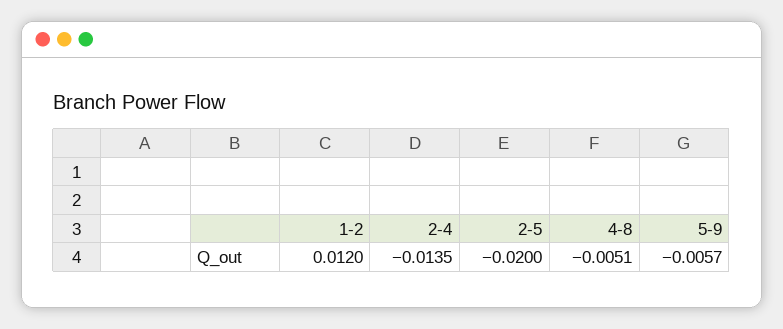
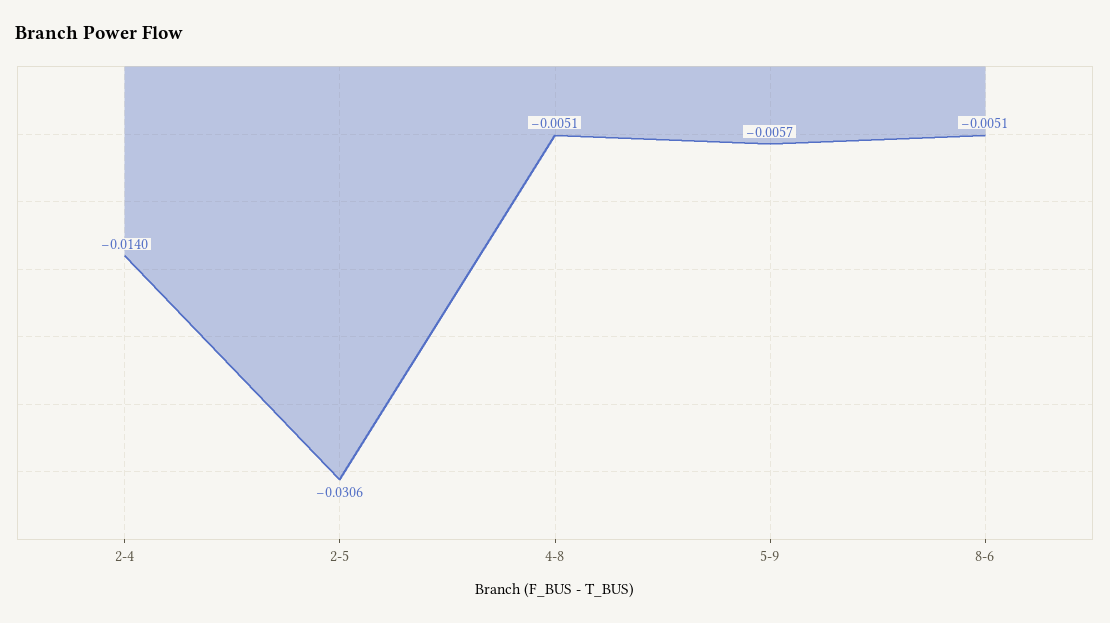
1-2: 0.012 -> none
2-4: -0.0135 -> -0.014
2-5: -0.02 -> -0.0306
8-6: none -> -0.0051

